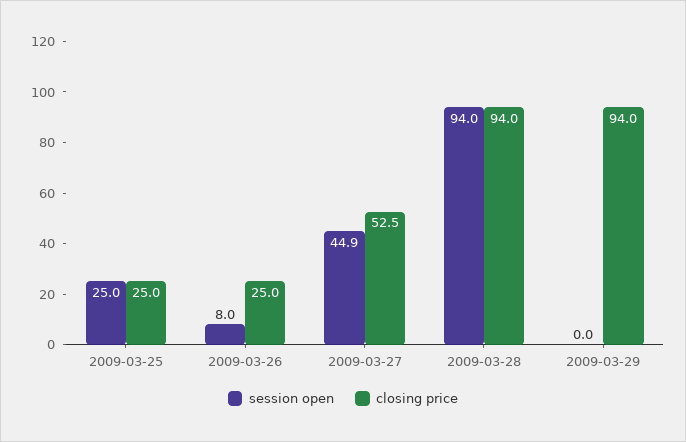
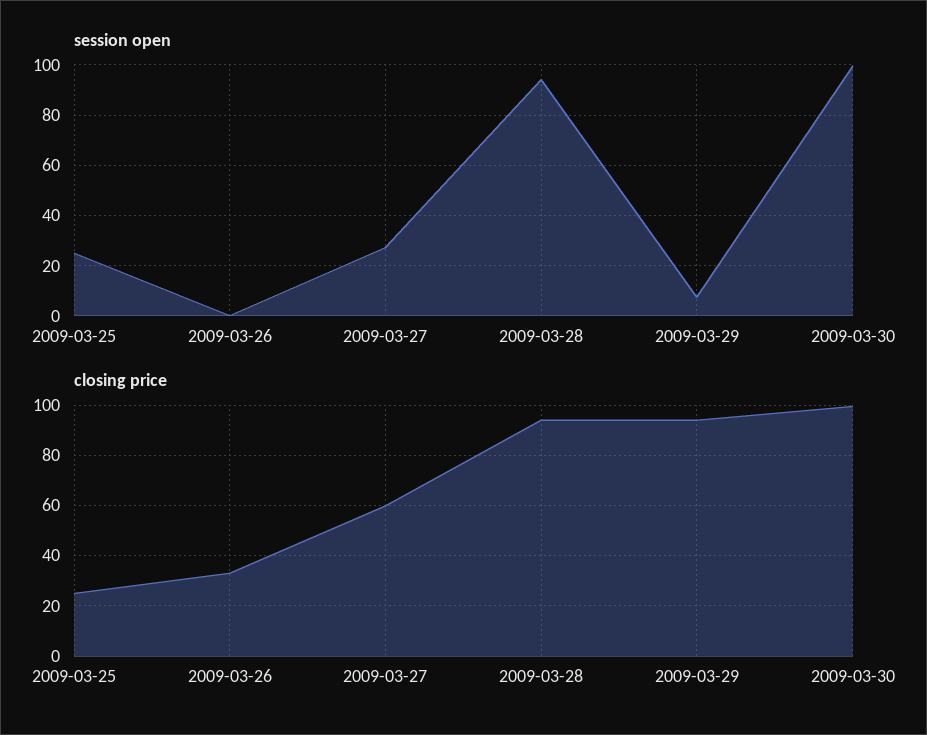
session open, 2009-03-26: 8 -> 0
closing price, 2009-03-26: 25 -> 32.5
session open, 2009-03-27: 44.9 -> 27.5
closing price, 2009-03-27: 52.5 -> 60
session open, 2009-03-29: 0 -> 7.5
session open, 2009-03-30: none -> 100
closing price, 2009-03-30: none -> 100

